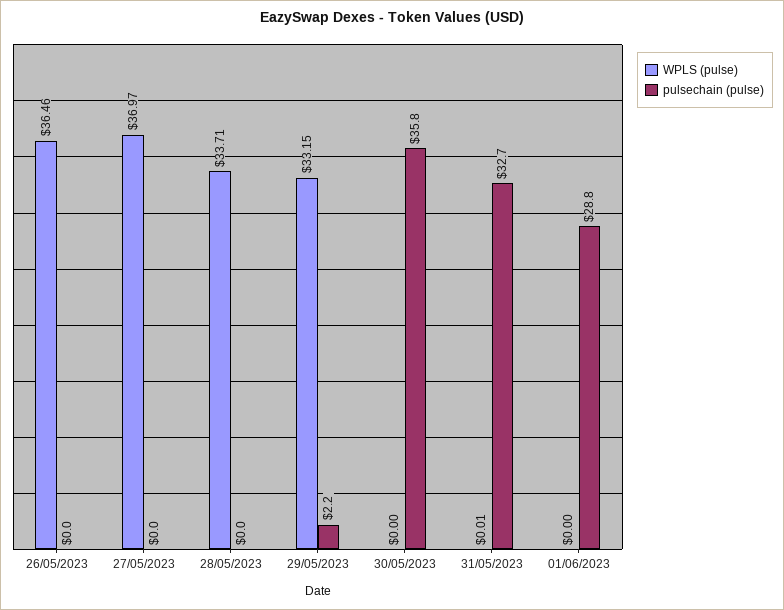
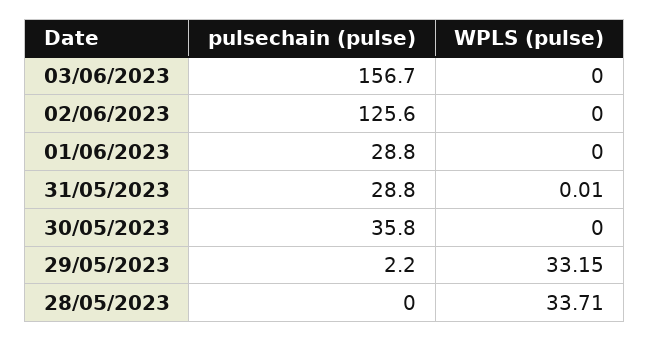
WPLS (pulse), 26/05/2023: 36.46 -> none
pulsechain (pulse), 26/05/2023: 0 -> none
WPLS (pulse), 27/05/2023: 36.97 -> none
pulsechain (pulse), 27/05/2023: 0 -> none
pulsechain (pulse), 31/05/2023: 32.7 -> 28.8
pulsechain (pulse), 03/06/2023: none -> 156.7
WPLS (pulse), 03/06/2023: none -> 0
pulsechain (pulse), 02/06/2023: none -> 125.6
WPLS (pulse), 02/06/2023: none -> 0

